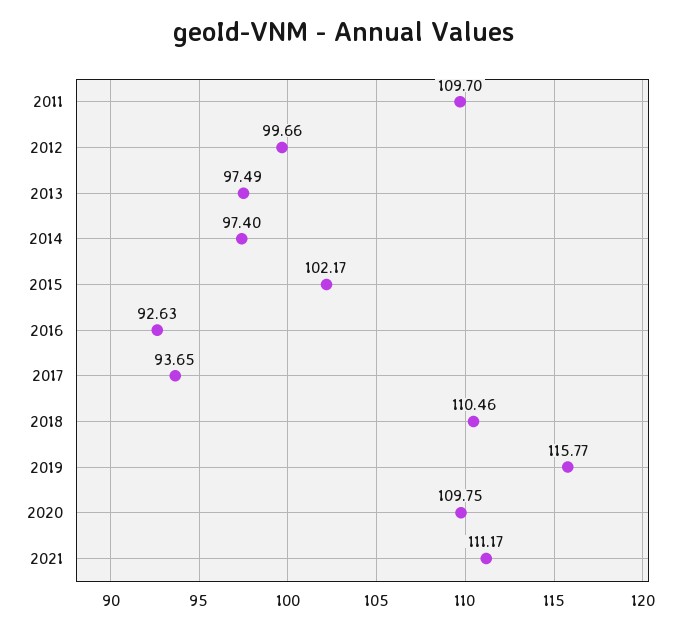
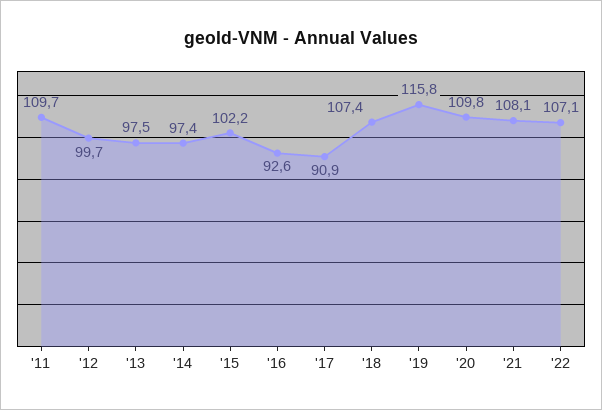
2017: 93.65 -> 90.9
2018: 110.46 -> 107.4
2021: 111.17 -> 108.1
'22: none -> 107.1

